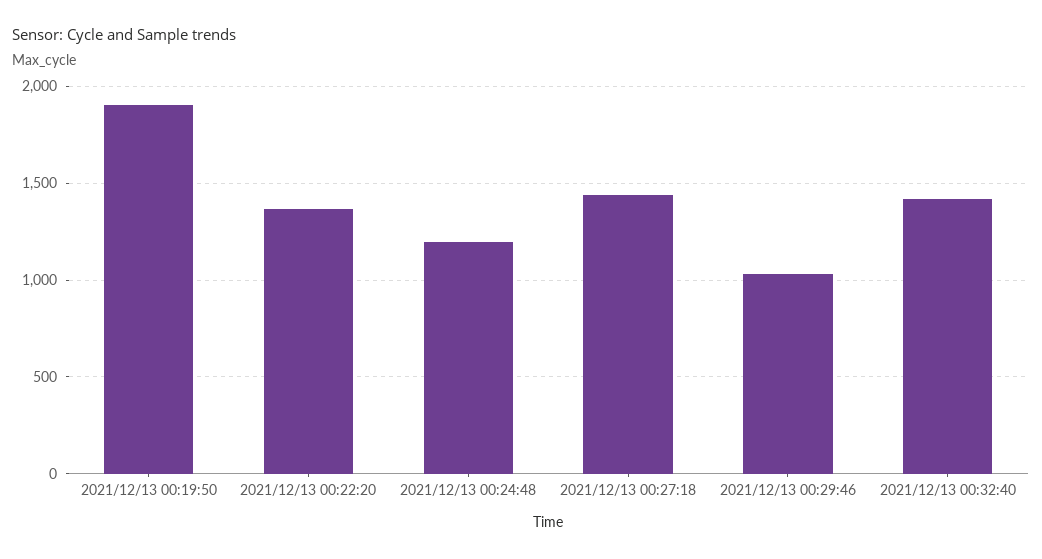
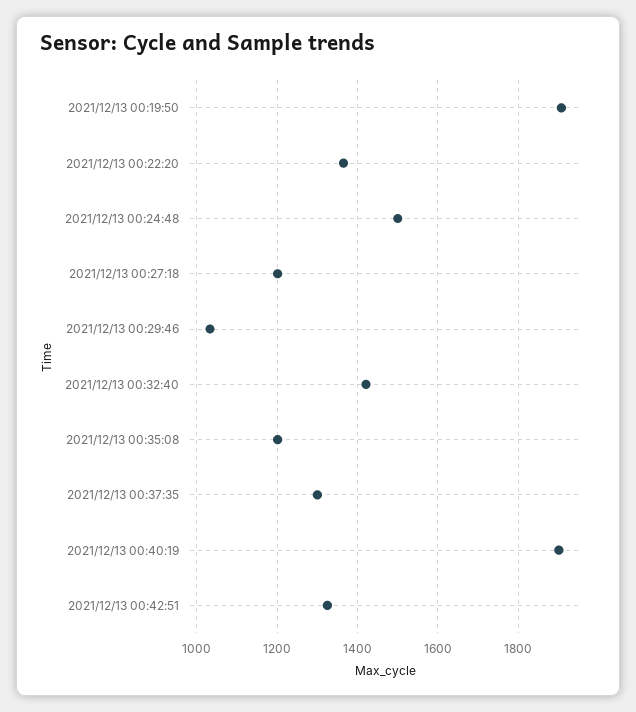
2021/12/13 00:24:48: 1200 -> 1500
2021/12/13 00:27:18: 1450 -> 1200
2021/12/13 00:35:08: none -> 1200
2021/12/13 00:37:35: none -> 1300
2021/12/13 00:40:19: none -> 1900
2021/12/13 00:42:51: none -> 1320

